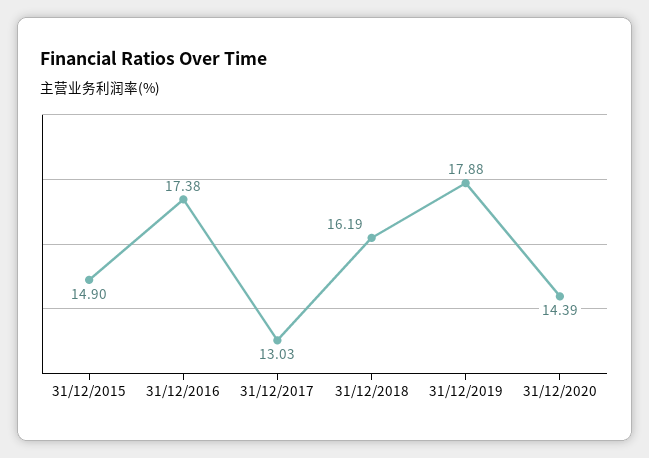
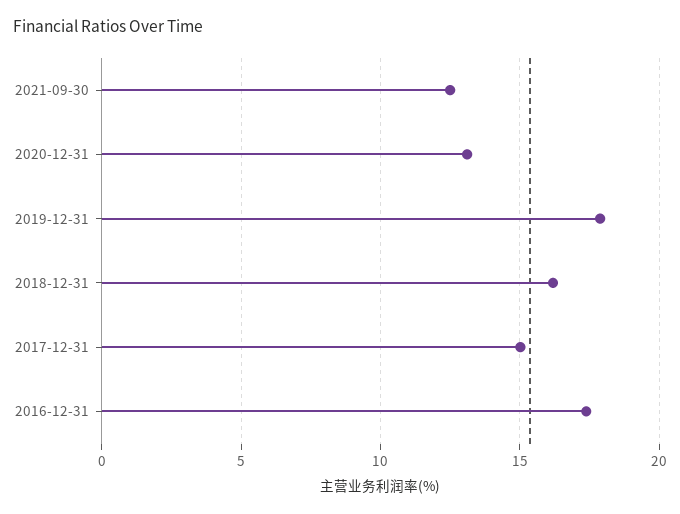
31/12/2015: 14.9 -> none
31/12/2017: 13.03 -> 15
31/12/2020: 14.39 -> 13
2021-09-30: none -> 12.5

